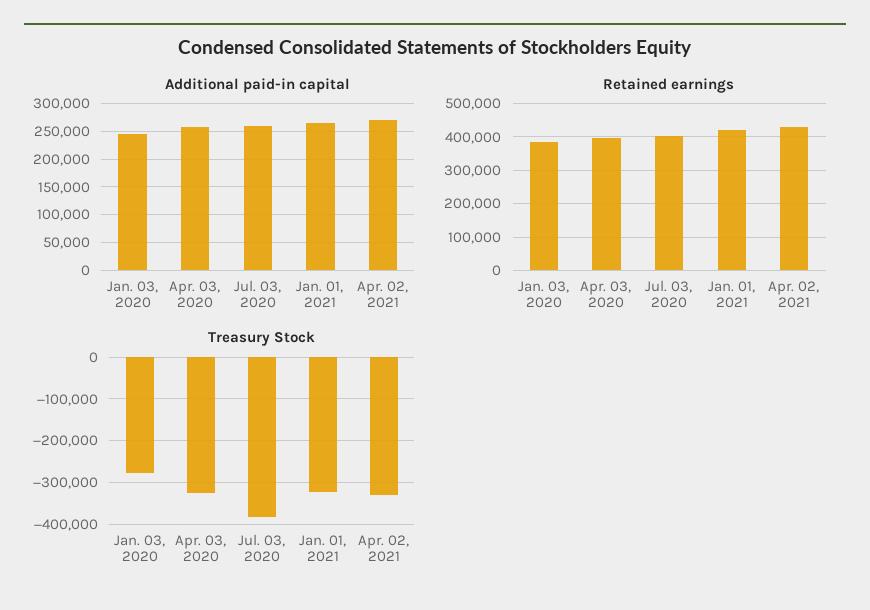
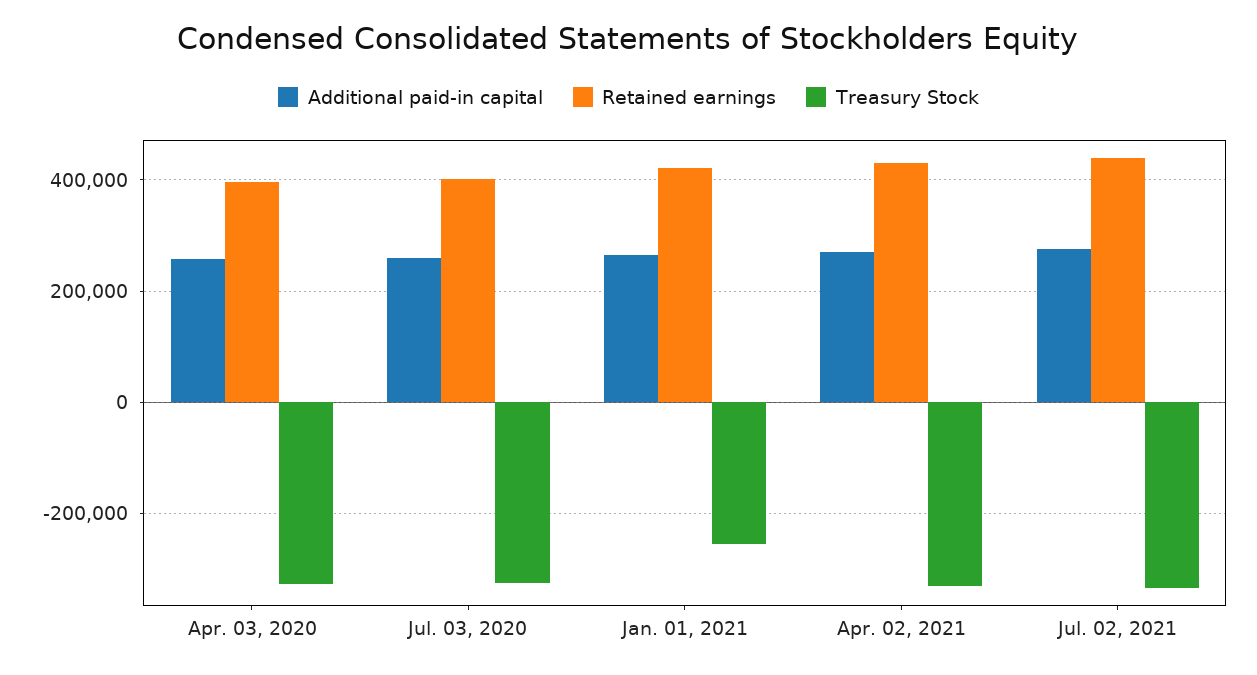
Additional paid-in capital, Jan. 03, 2020: 250000 -> none
Retained earnings, Jan. 03, 2020: 380000 -> none
Treasury Stock, Jan. 03, 2020: -280000 -> none
Treasury Stock, Jul. 03, 2020: -380000 -> -320000
Treasury Stock, Jan. 01, 2021: -320000 -> -260000
Additional paid-in capital, Jul. 02, 2021: none -> 280000
Retained earnings, Jul. 02, 2021: none -> 440000
Treasury Stock, Jul. 02, 2021: none -> -340000

